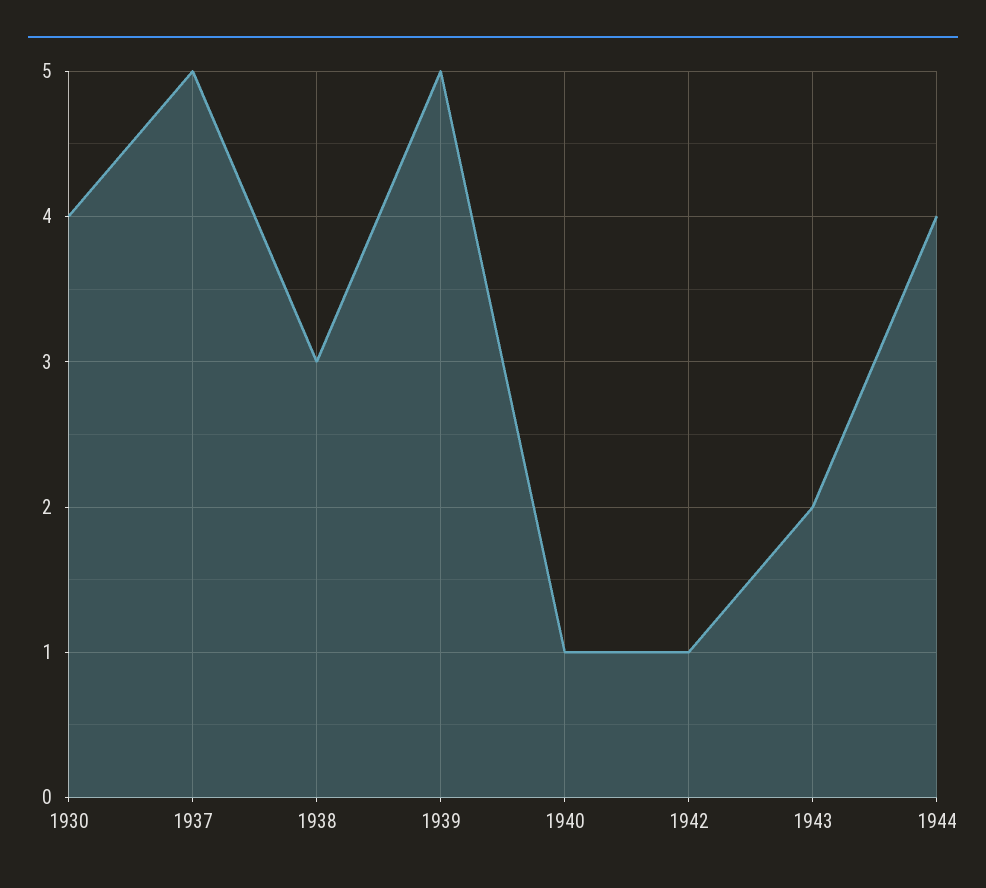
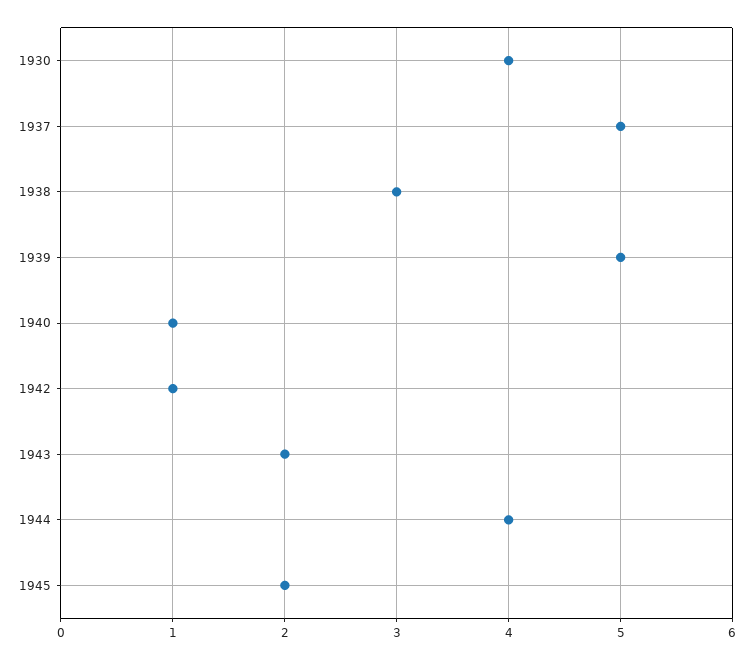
1945: none -> 2

